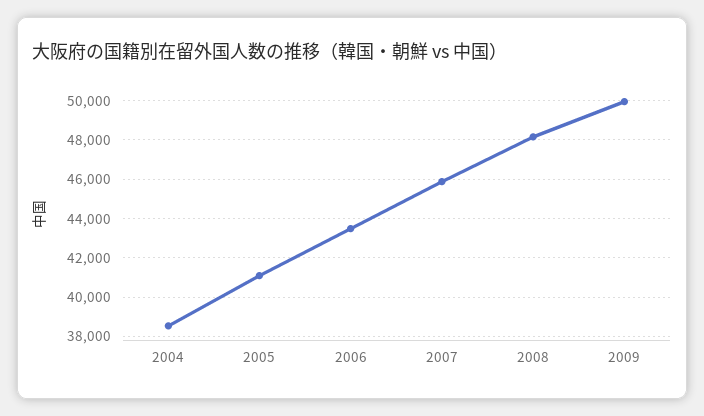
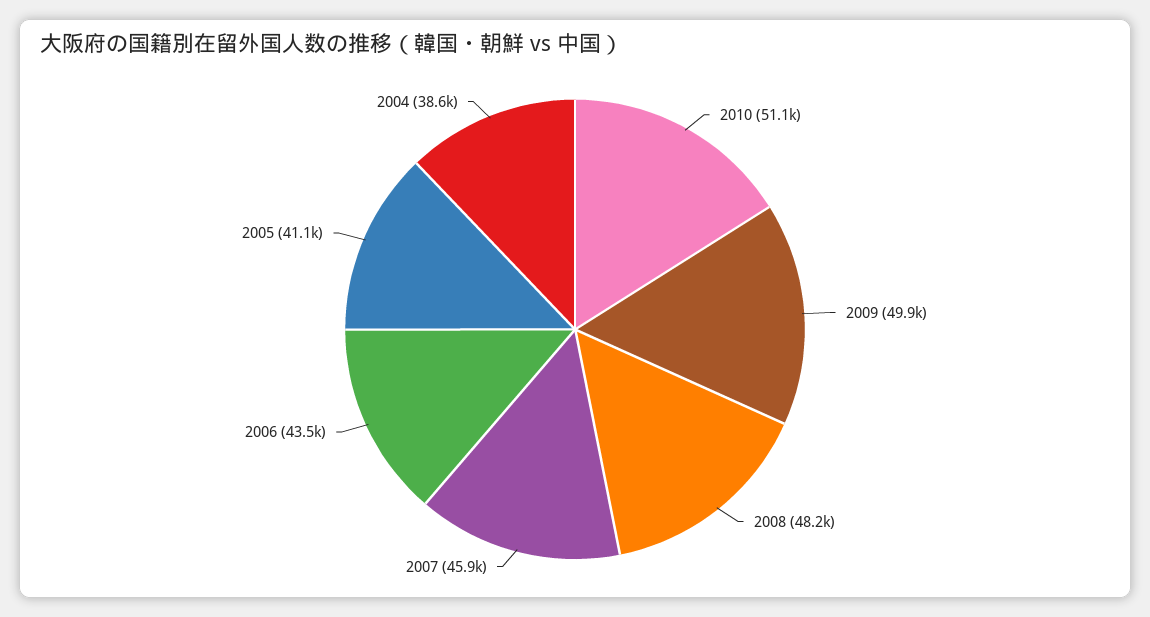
2010: none -> 51100

